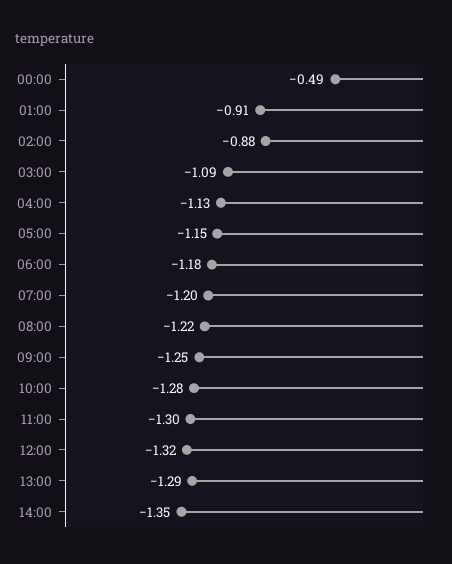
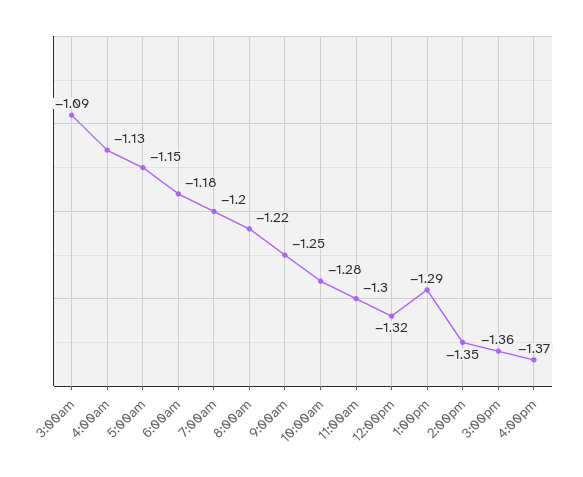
00:00: -0.49 -> none
01:00: -0.91 -> none
02:00: -0.88 -> none
3:00pm: none -> -1.36
4:00pm: none -> -1.37

